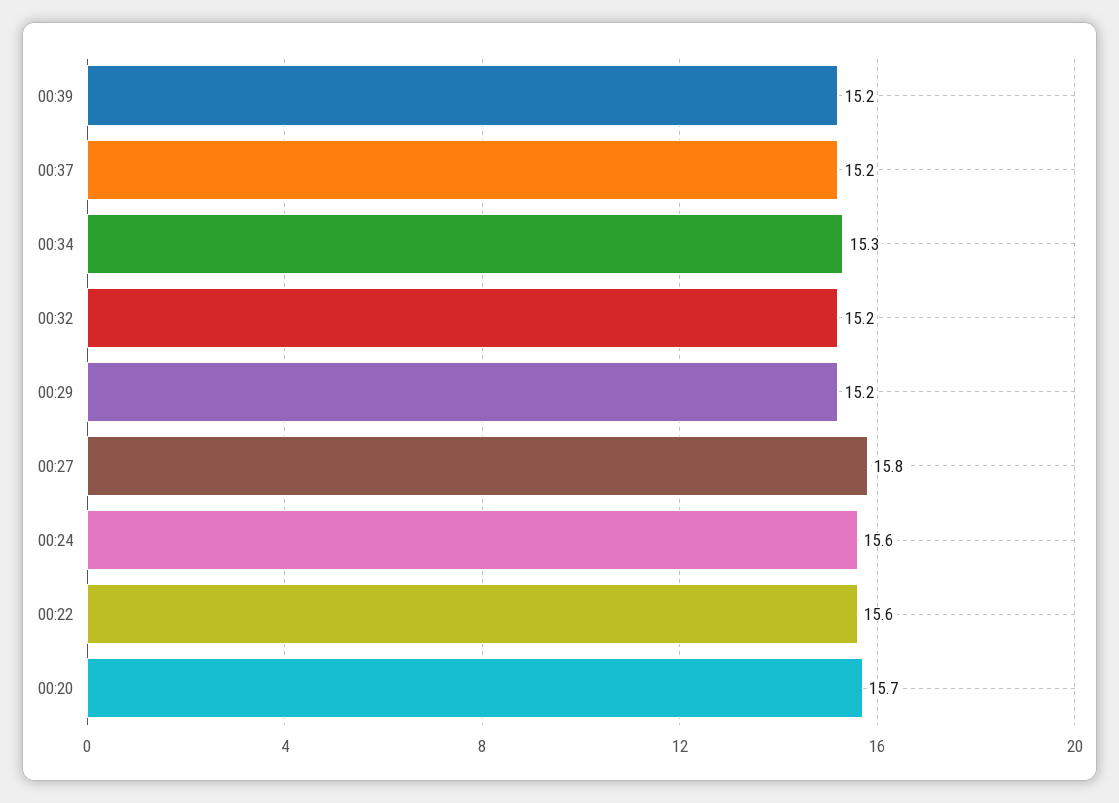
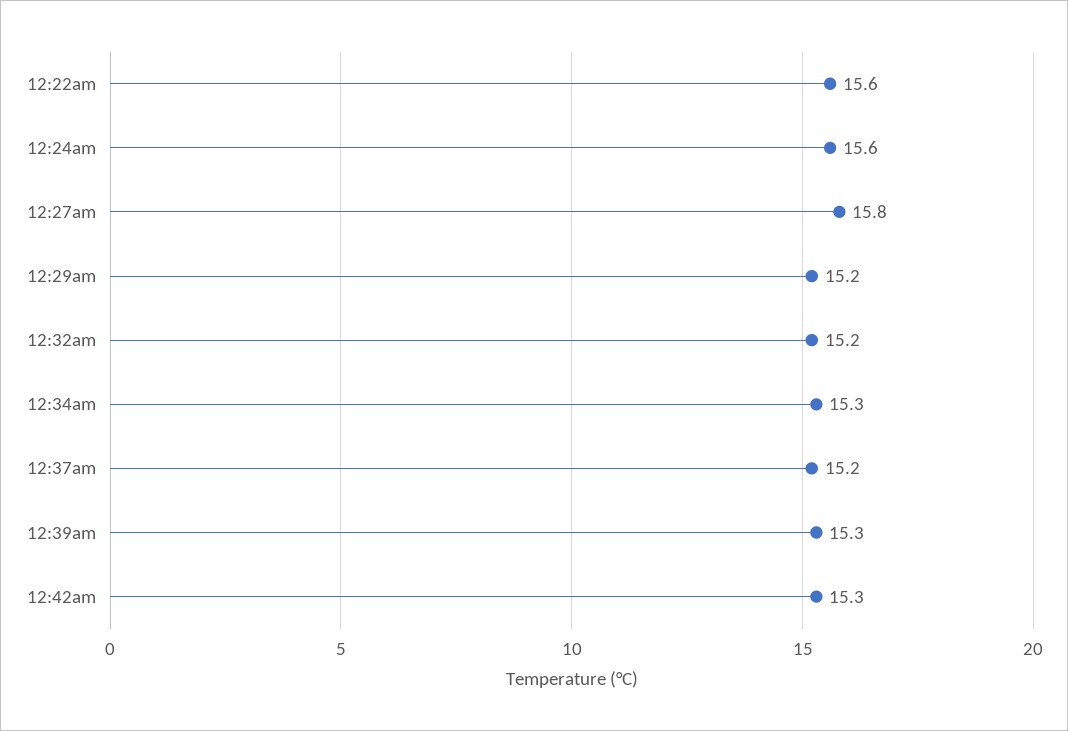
00:39: 15.2 -> 15.3
00:20: 15.7 -> none
12:42am: none -> 15.3

